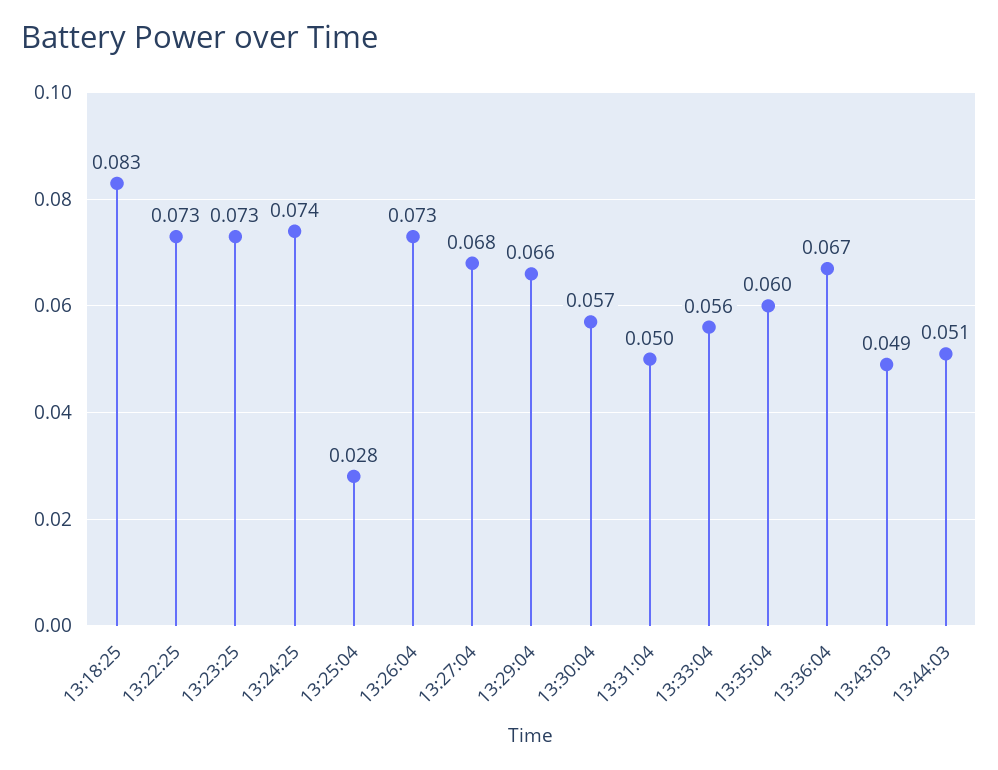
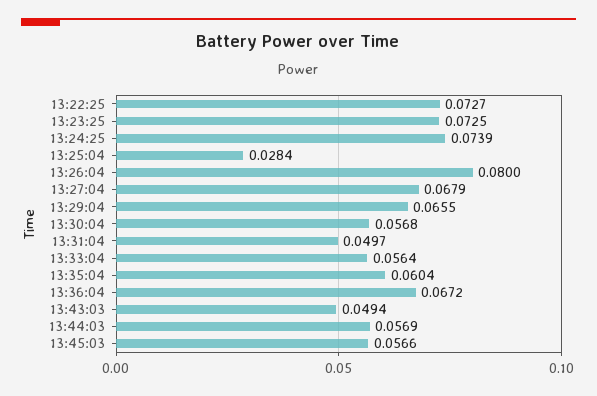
13:18:25: 0.083 -> none
13:26:04: 0.073 -> 0.08
13:44:03: 0.051 -> 0.0569
13:45:03: none -> 0.0566

